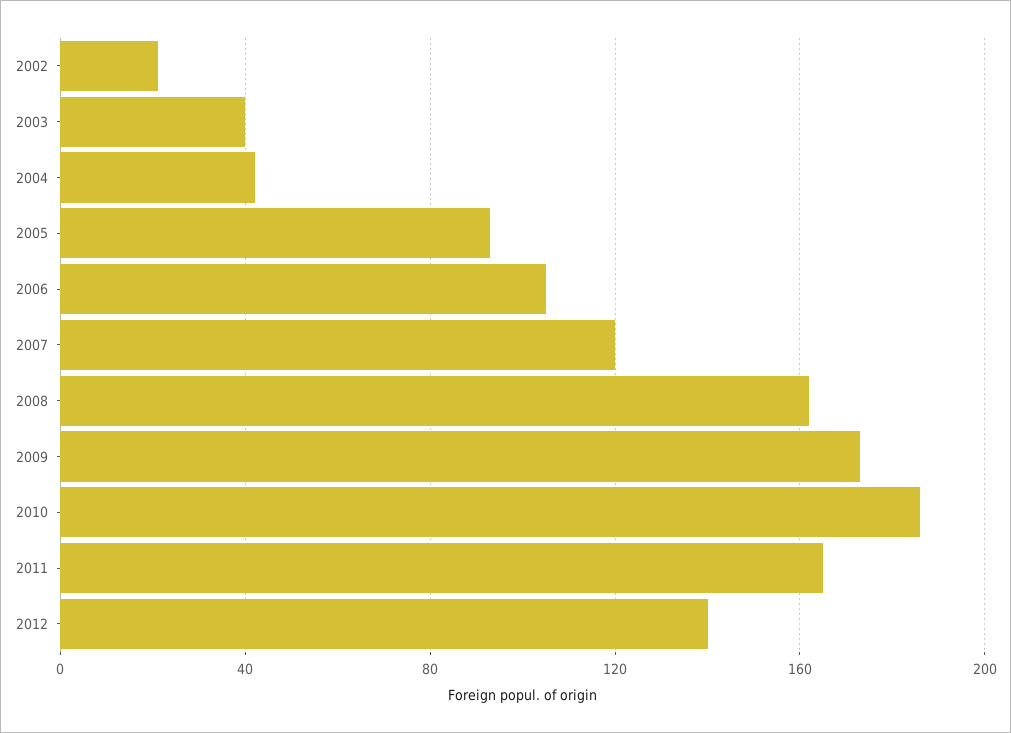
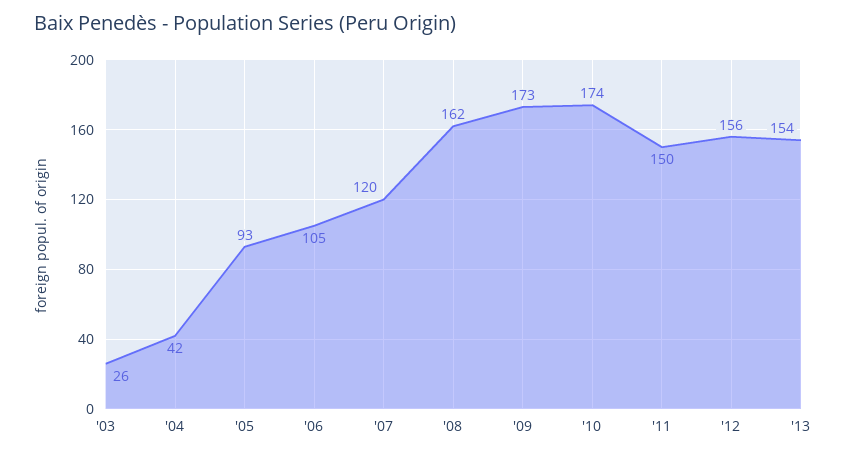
2002: 20 -> none
2003: 40 -> 26
2010: 185 -> 174
2011: 165 -> 150
2012: 140 -> 156
'13: none -> 154

